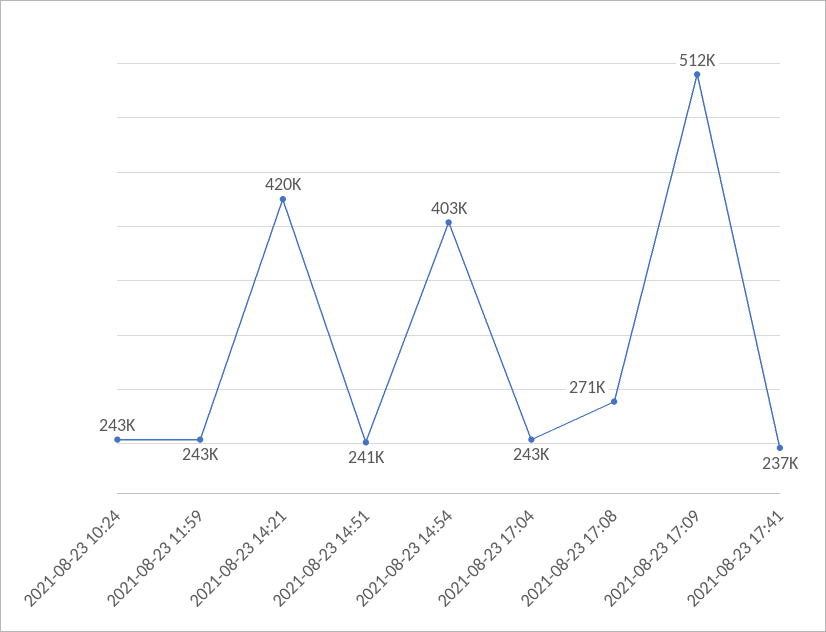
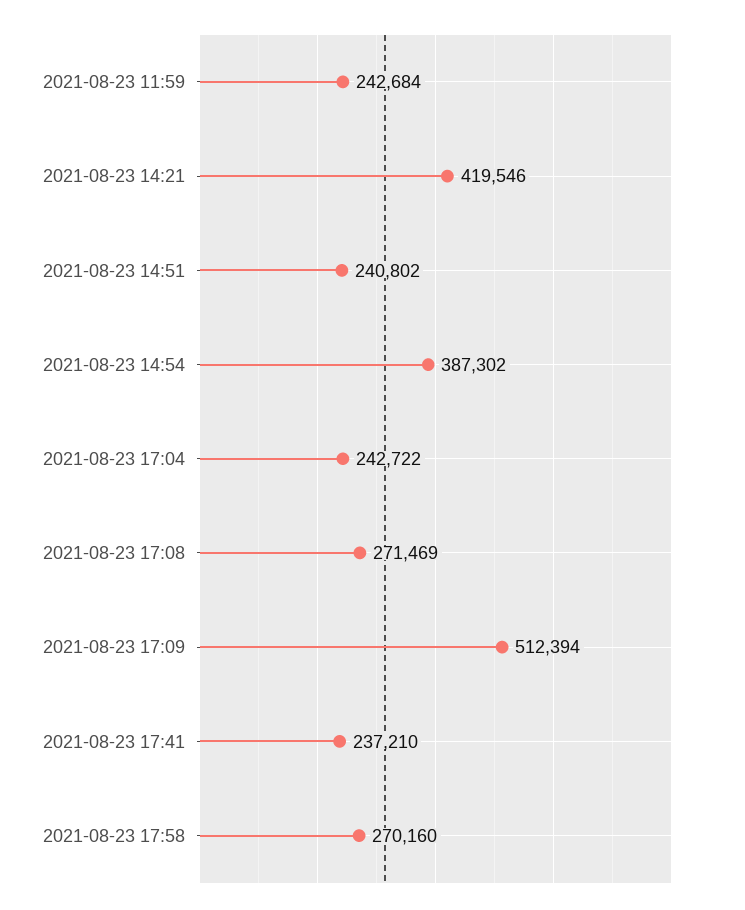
2021-08-23 10:24: 243000 -> none
2021-08-23 14:54: 403000 -> 387302
2021-08-23 17:58: none -> 270160

